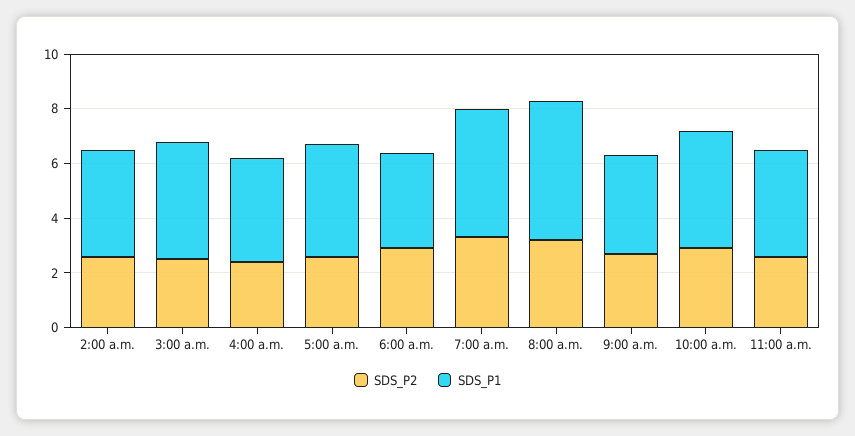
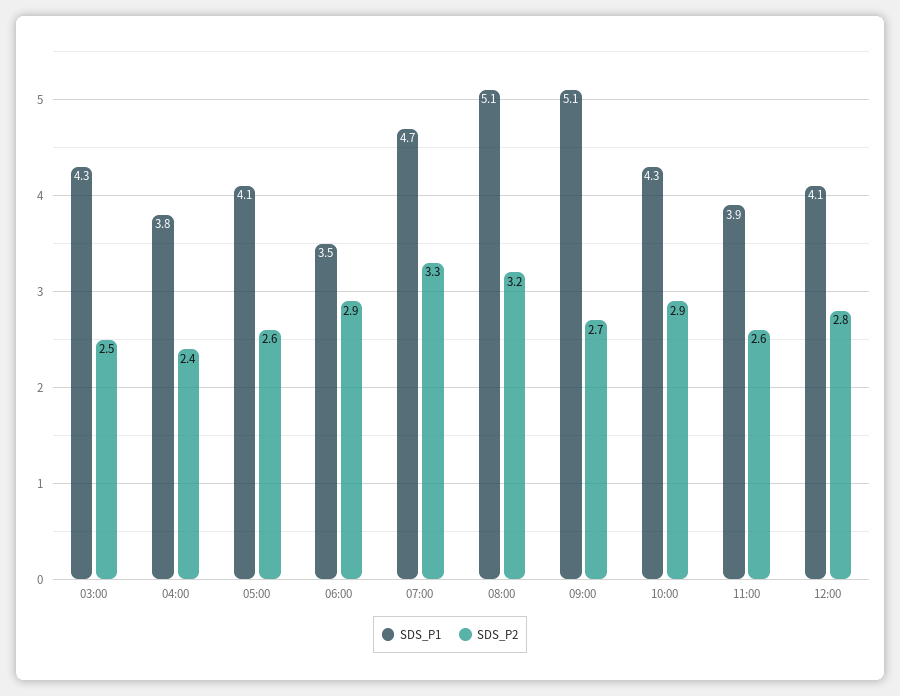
SDS_P2, 2:00 a.m.: 2.5 -> none
SDS_P1, 2:00 a.m.: 4 -> none
SDS_P1, 9:00 a.m.: 3.5 -> 5.1
SDS_P1, 12:00: none -> 4.1
SDS_P2, 12:00: none -> 2.8

